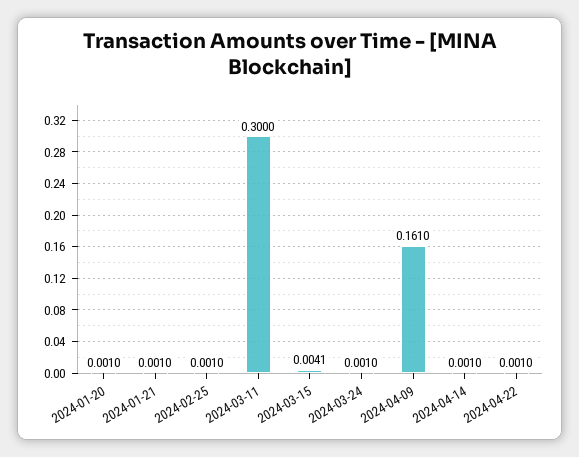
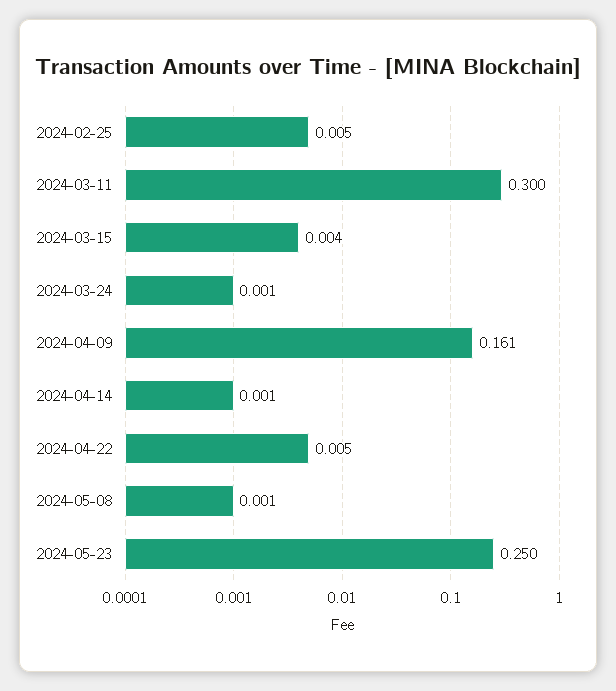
2024-01-20: 0.001 -> none
2024-01-21: 0.001 -> none
2024-02-25: 0.001 -> 0.005
2024-04-22: 0.001 -> 0.005
2024-05-08: none -> 0.001
2024-05-23: none -> 0.25

